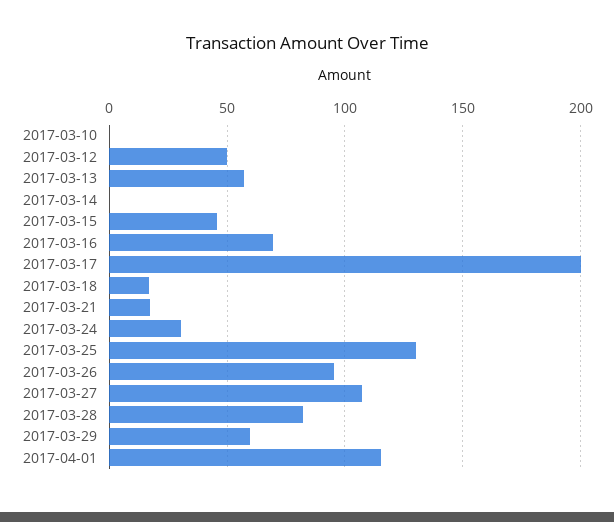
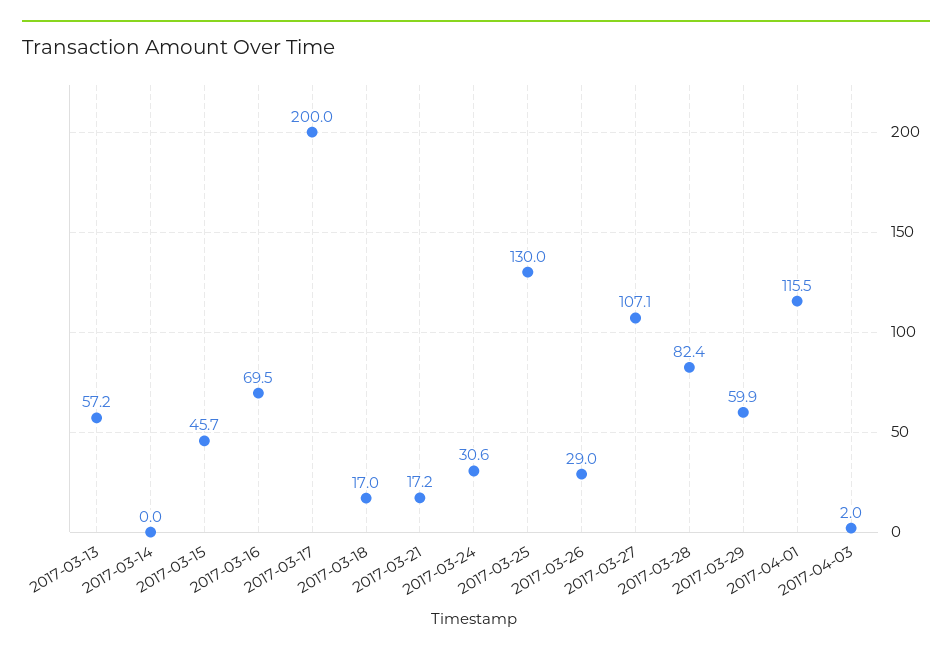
2017-03-10: 0 -> none
2017-03-12: 50 -> none
2017-03-26: 95 -> 29
2017-04-03: none -> 2

